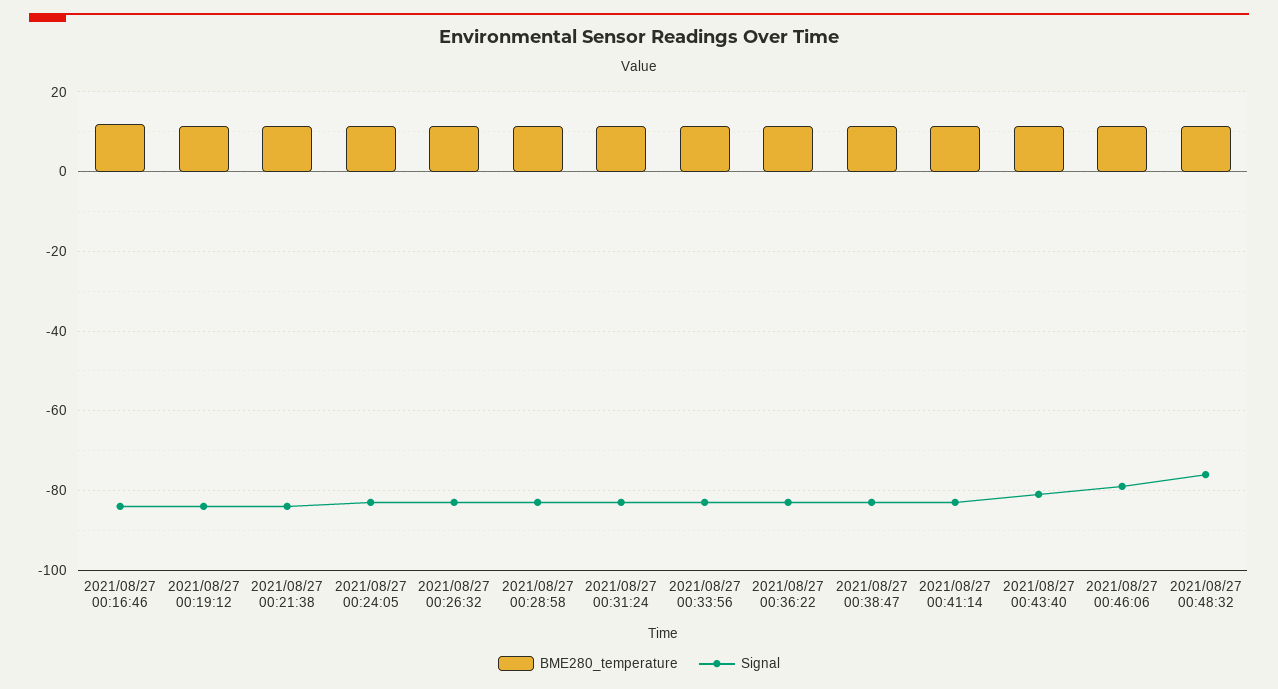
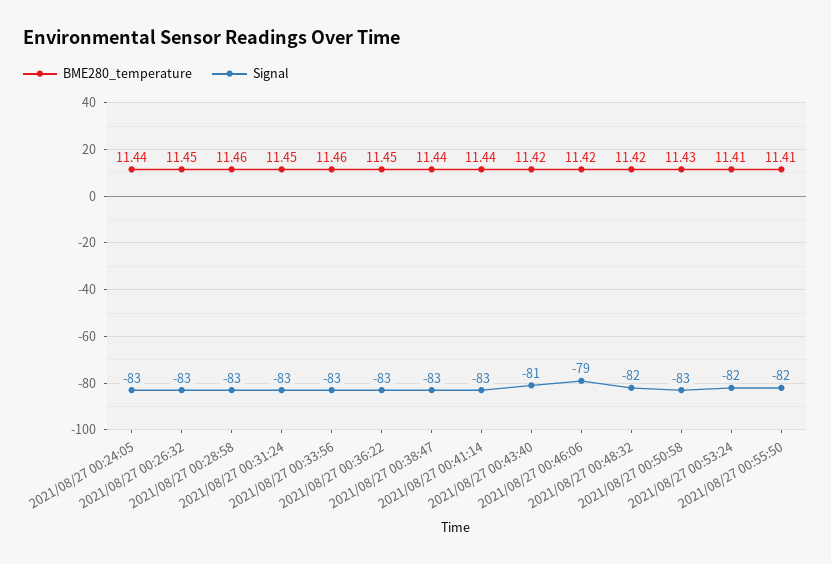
BME280_temperature, 2021/08/27 00:16:46: 12 -> none
Signal, 2021/08/27 00:16:46: -84 -> none
BME280_temperature, 2021/08/27 00:19:12: 12 -> none
Signal, 2021/08/27 00:19:12: -84 -> none
BME280_temperature, 2021/08/27 00:21:38: 12 -> none
Signal, 2021/08/27 00:21:38: -84 -> none
Signal, 2021/08/27 00:48:32: -76 -> -82
BME280_temperature, 2021/08/27 00:50:58: none -> 11.43
Signal, 2021/08/27 00:50:58: none -> -83
BME280_temperature, 2021/08/27 00:53:24: none -> 11.41
Signal, 2021/08/27 00:53:24: none -> -82
BME280_temperature, 2021/08/27 00:55:50: none -> 11.41
Signal, 2021/08/27 00:55:50: none -> -82

